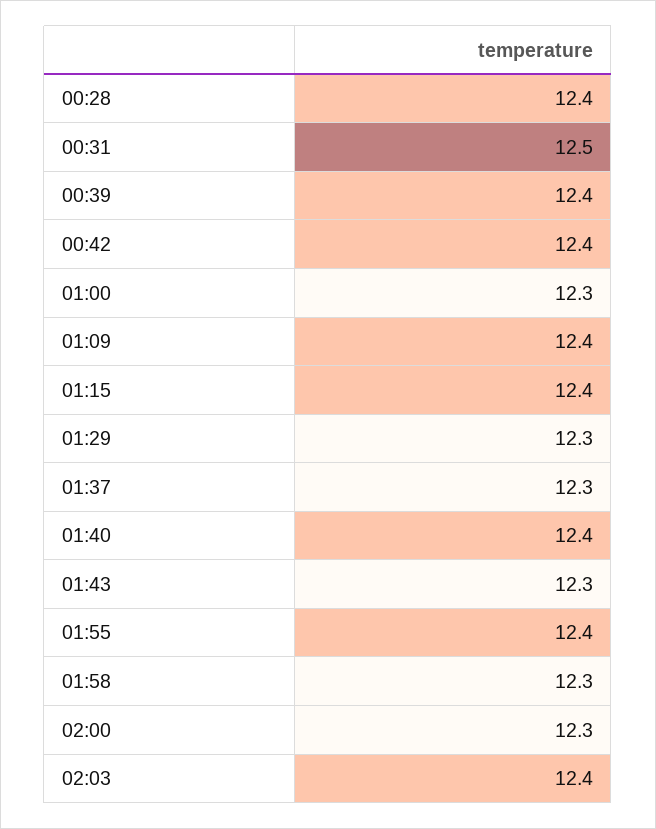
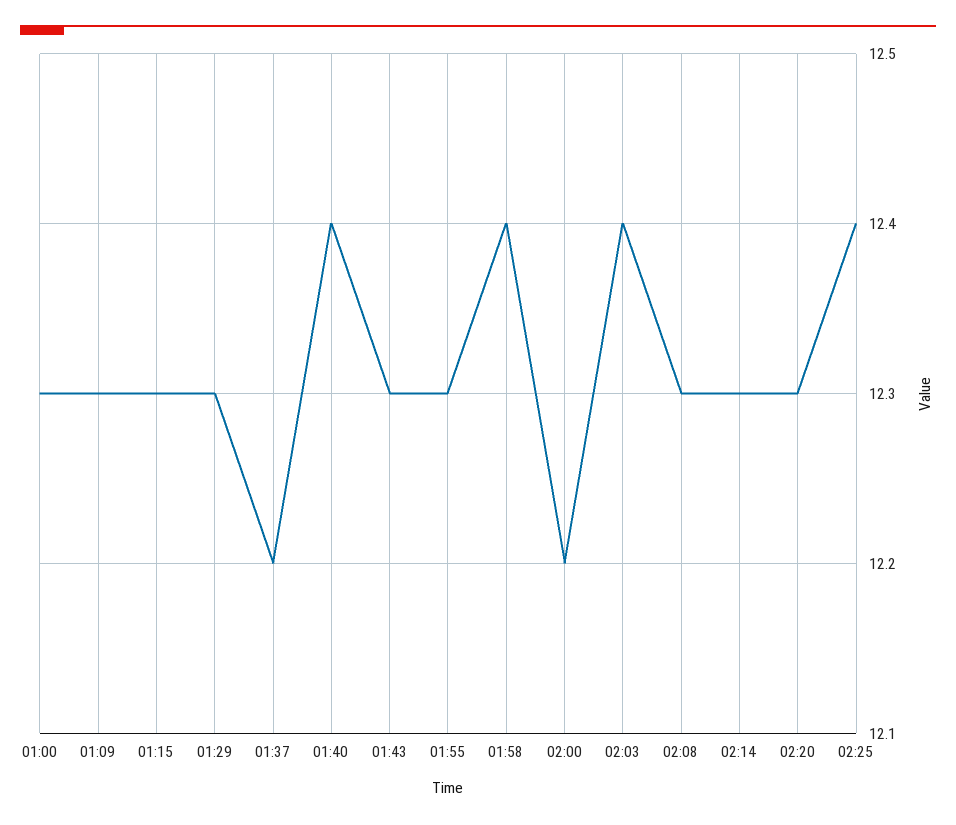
00:28: 12.4 -> none
00:31: 12.5 -> none
00:39: 12.4 -> none
00:42: 12.4 -> none
01:09: 12.4 -> 12.3
01:15: 12.4 -> 12.3
01:37: 12.3 -> 12.2
01:55: 12.4 -> 12.3
01:58: 12.3 -> 12.4
02:00: 12.3 -> 12.2
02:08: none -> 12.3
02:14: none -> 12.3
02:20: none -> 12.3
02:25: none -> 12.4

